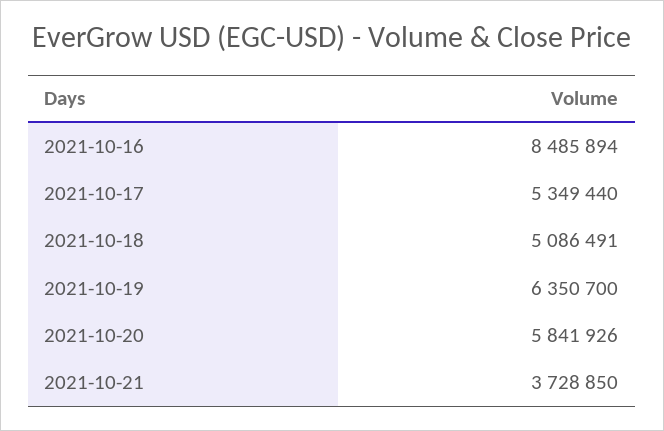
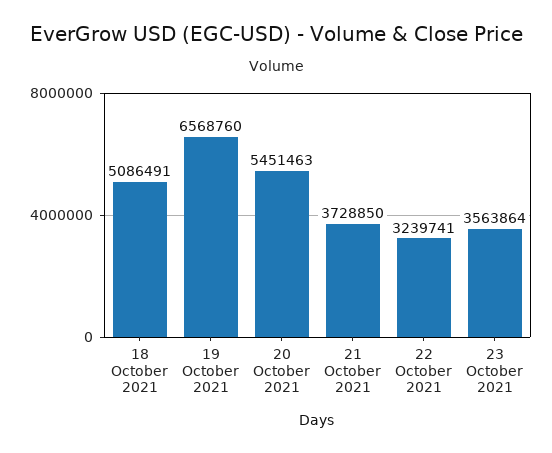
2021-10-16: 8485894 -> none
2021-10-17: 5349440 -> none
2021-10-19: 6350700 -> 6568760
2021-10-20: 5841926 -> 5451463
22 October 2021: none -> 3239741
23 October 2021: none -> 3563864

